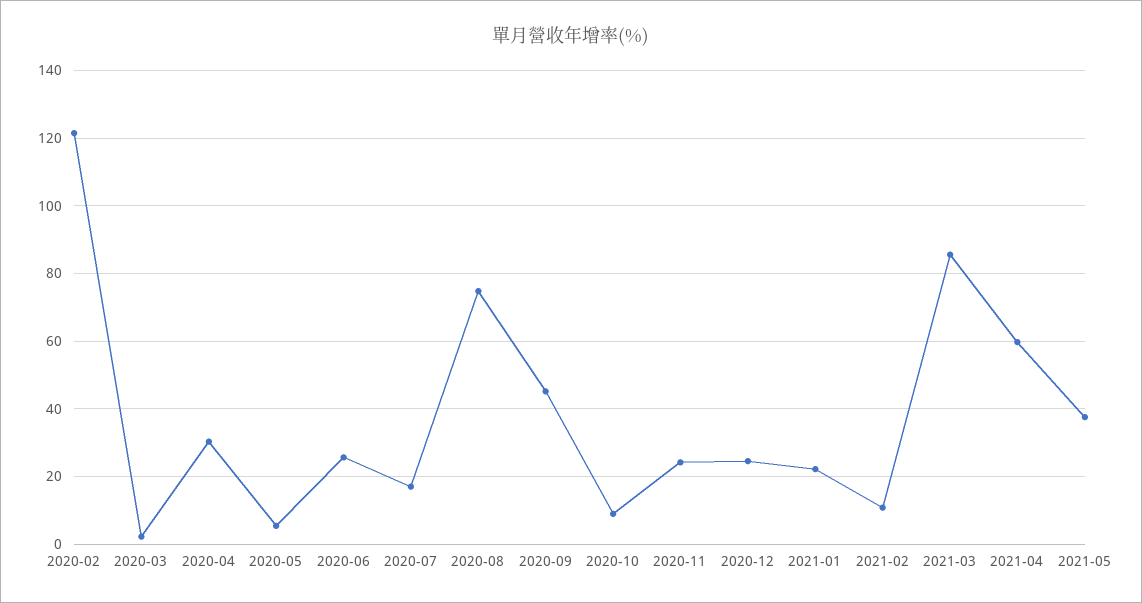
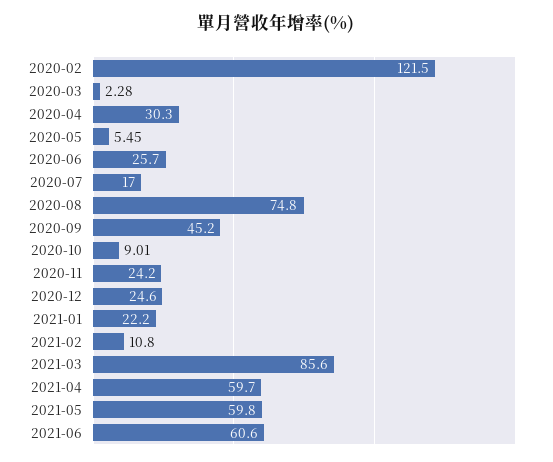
2021-05: 38 -> 59.8
2021-06: none -> 60.6

